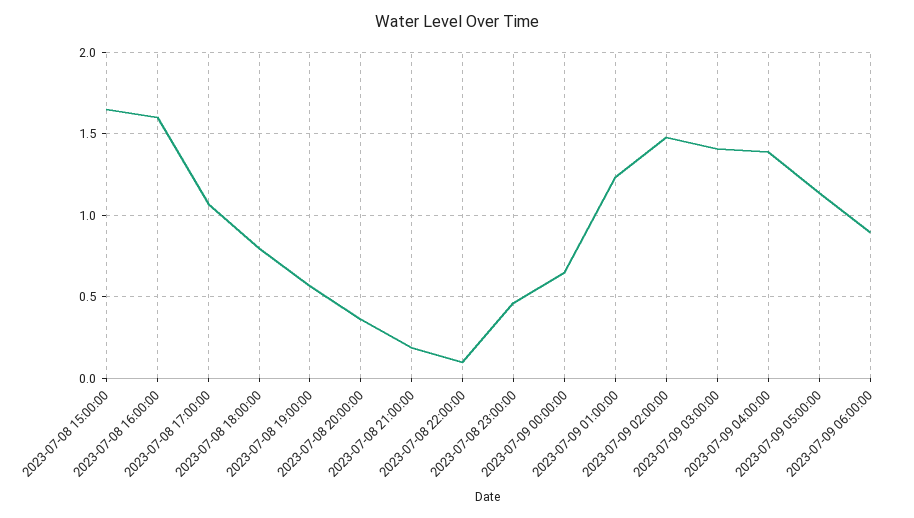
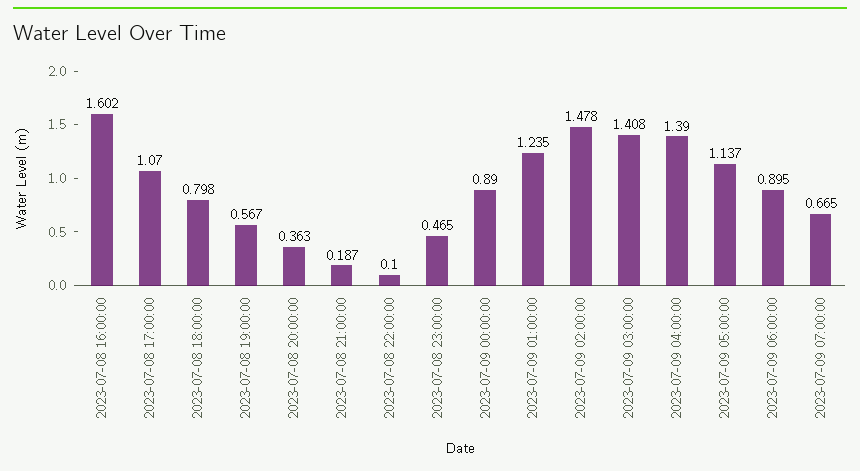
2023-07-08 15:00:00: 1.65 -> none
2023-07-09 00:00:00: 0.65 -> 0.89
2023-07-09 07:00:00: none -> 0.665

